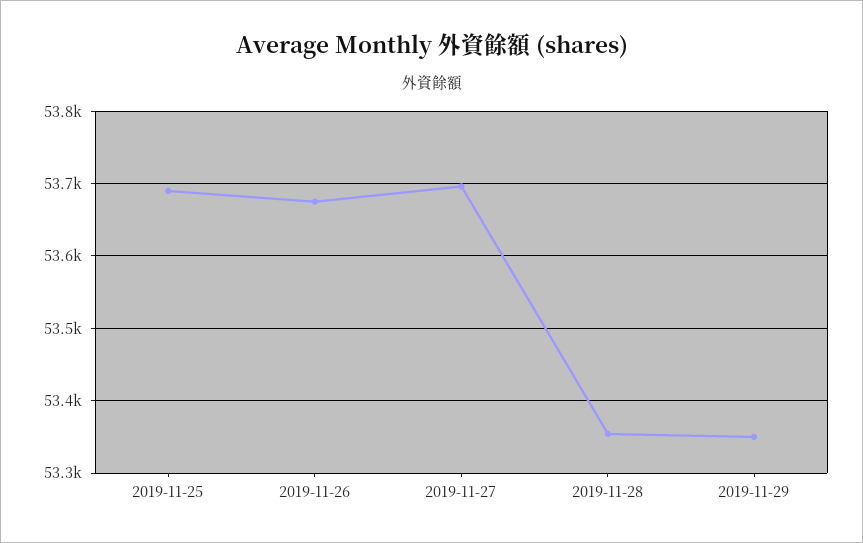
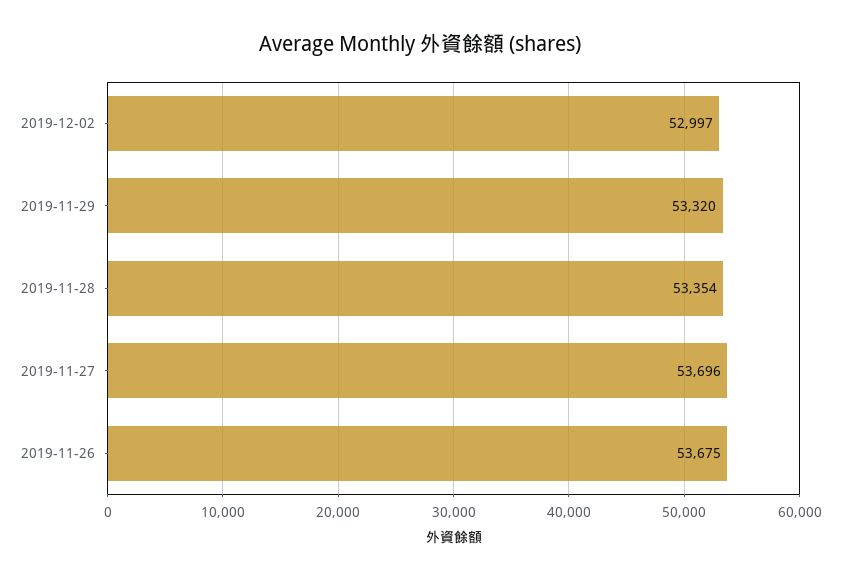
2019-11-25: 53690 -> none
2019-11-29: 53350 -> 53320
2019-12-02: none -> 52997

